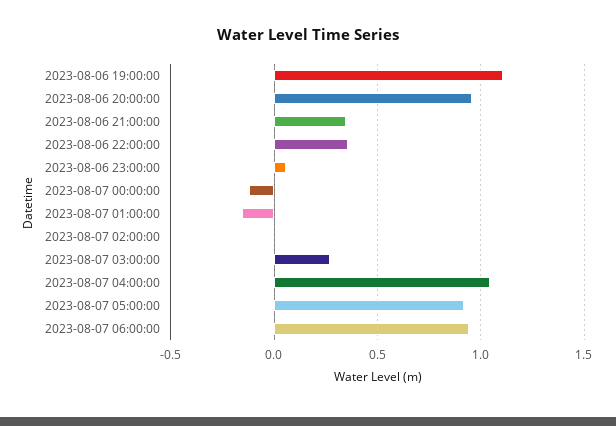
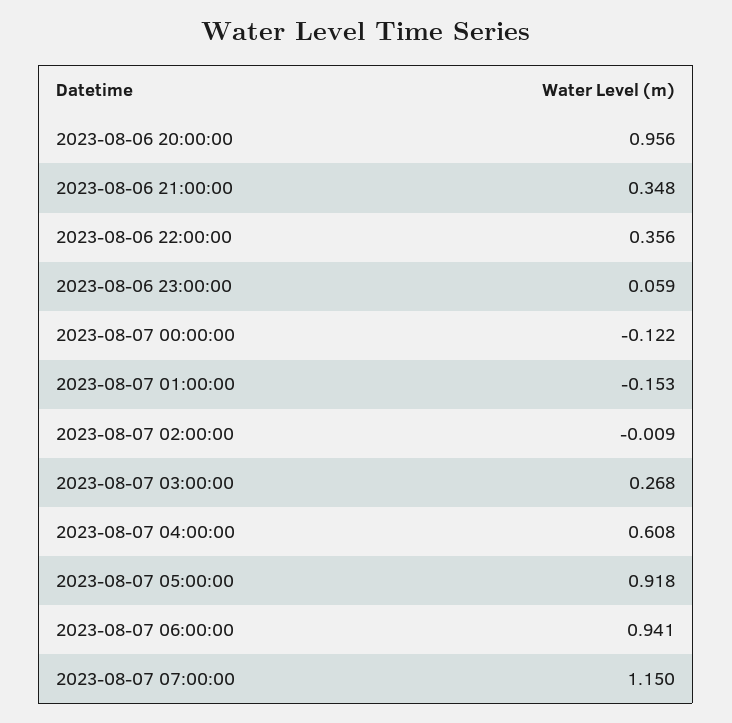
2023-08-06 19:00:00: 1.1 -> none
2023-08-07 04:00:00: 1.05 -> 0.608
2023-08-07 07:00:00: none -> 1.15

